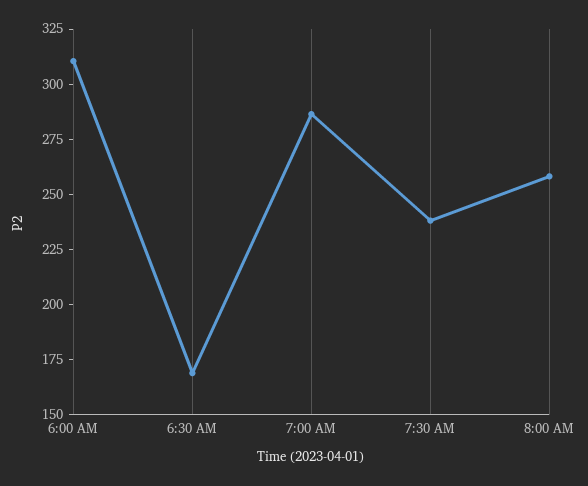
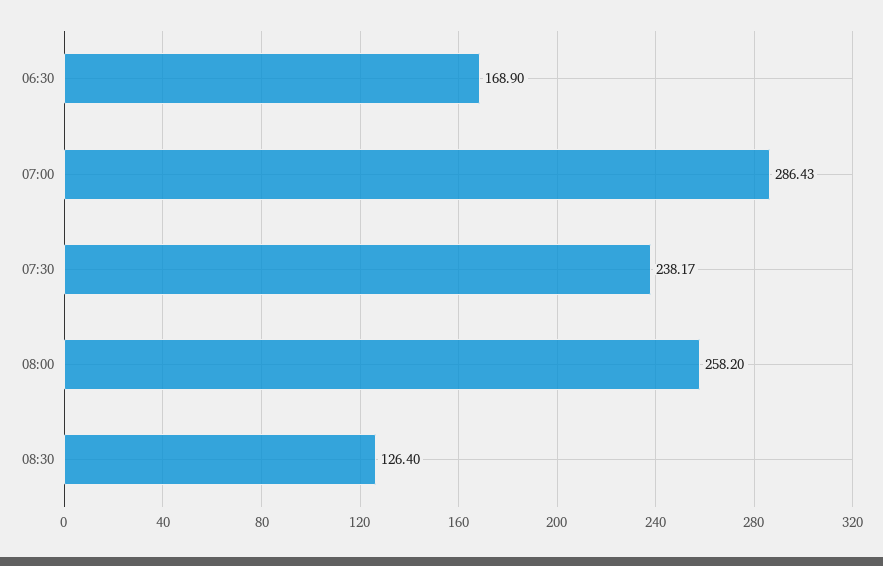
6:00 AM: 310 -> none
08:30: none -> 126.4

